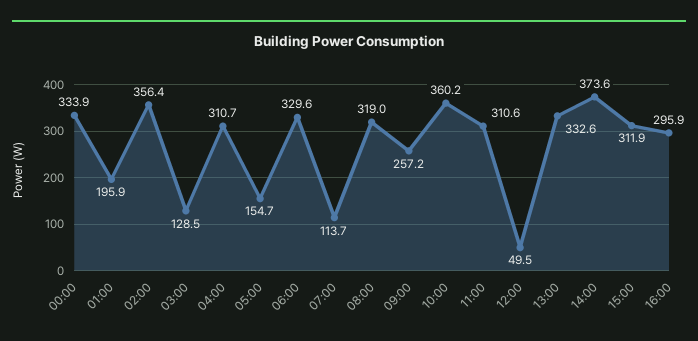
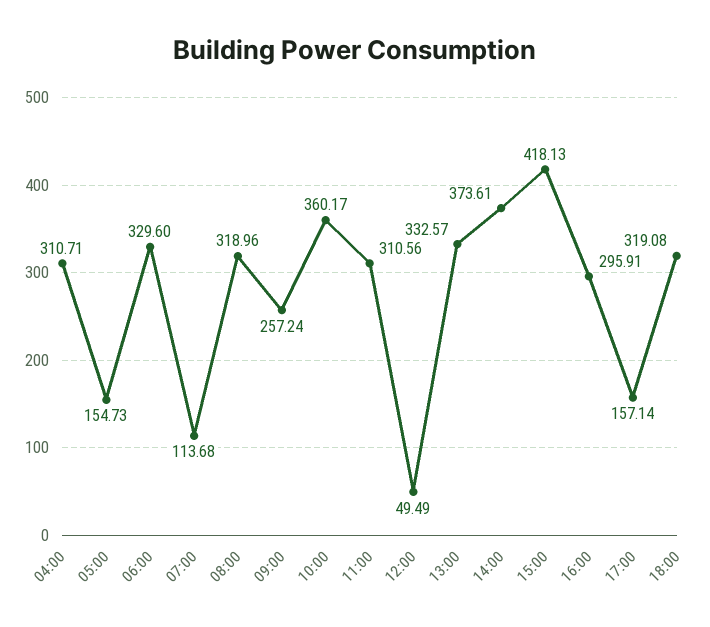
00:00: 333.9 -> none
01:00: 195.9 -> none
02:00: 356.4 -> none
03:00: 128.5 -> none
15:00: 311.9 -> 418.13
17:00: none -> 157.14
18:00: none -> 319.08

